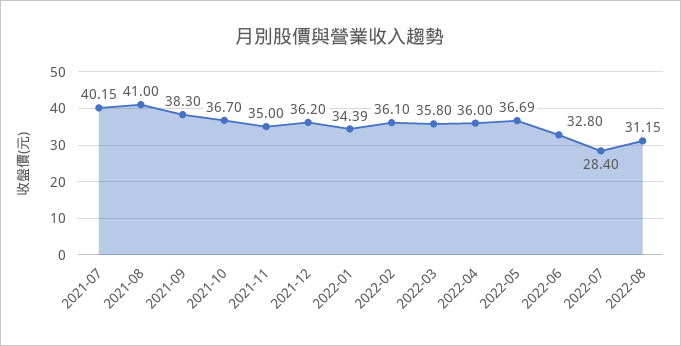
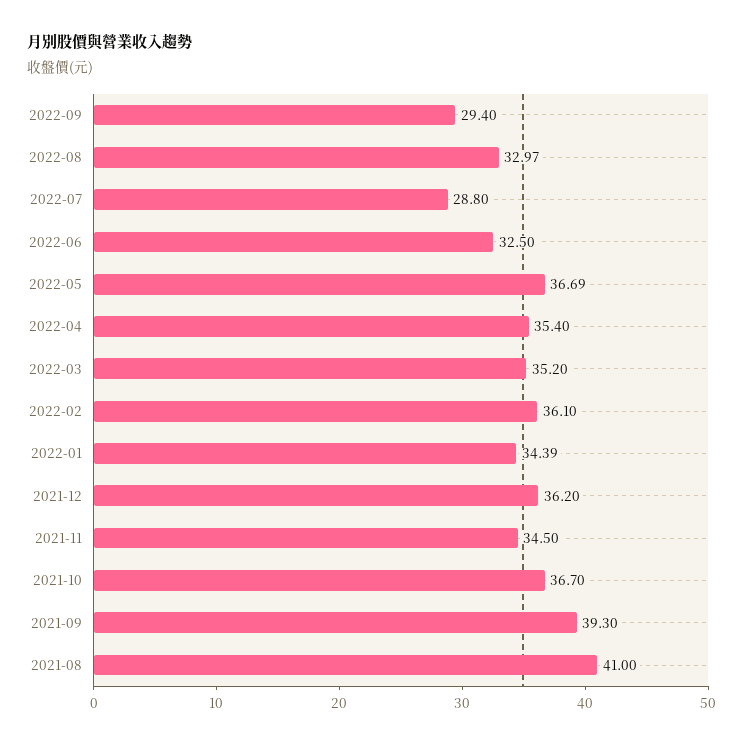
2021-07: 40.15 -> none
2021-09: 38.3 -> 39.3
2021-11: 35 -> 34.5
2022-03: 35.8 -> 35.2
2022-04: 36 -> 35.4
2022-06: 32.8 -> 32.5
2022-07: 28.4 -> 28.8
2022-08: 31.15 -> 32.97
2022-09: none -> 29.4

